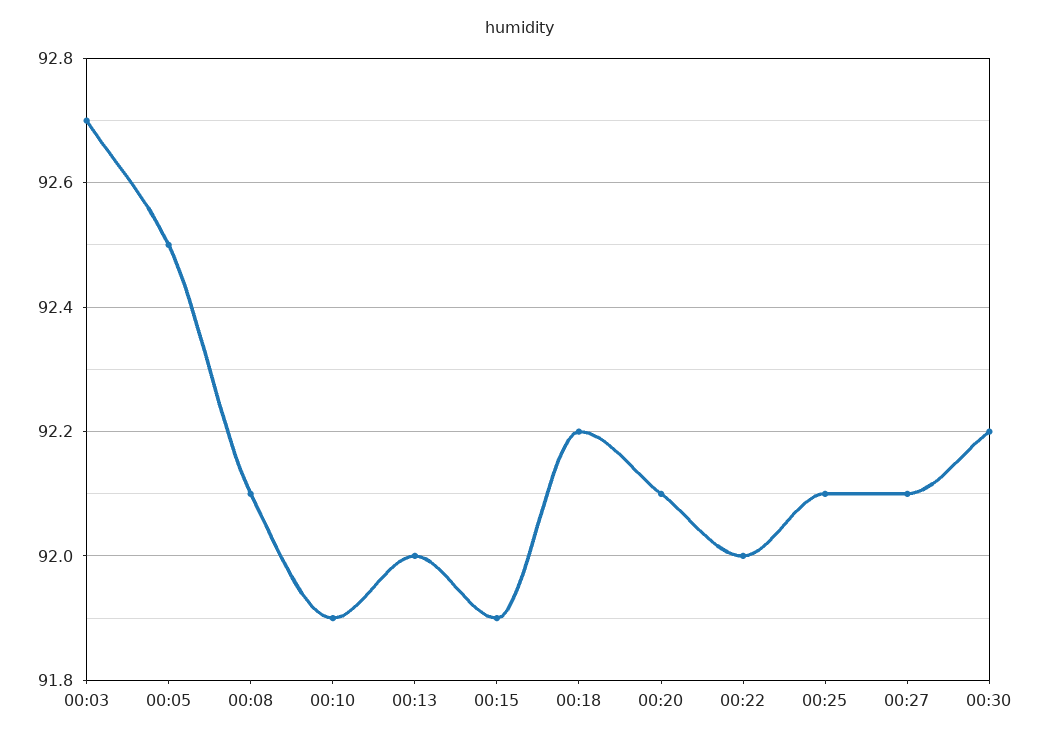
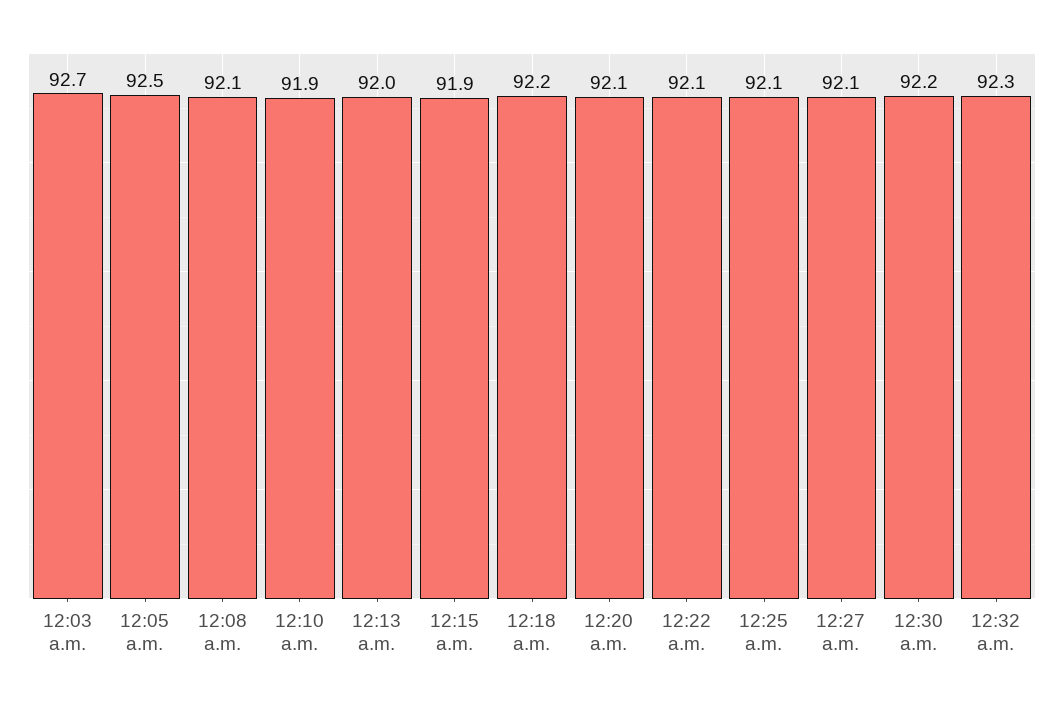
00:22: 92 -> 92.1
12:32 a.m.: none -> 92.3

